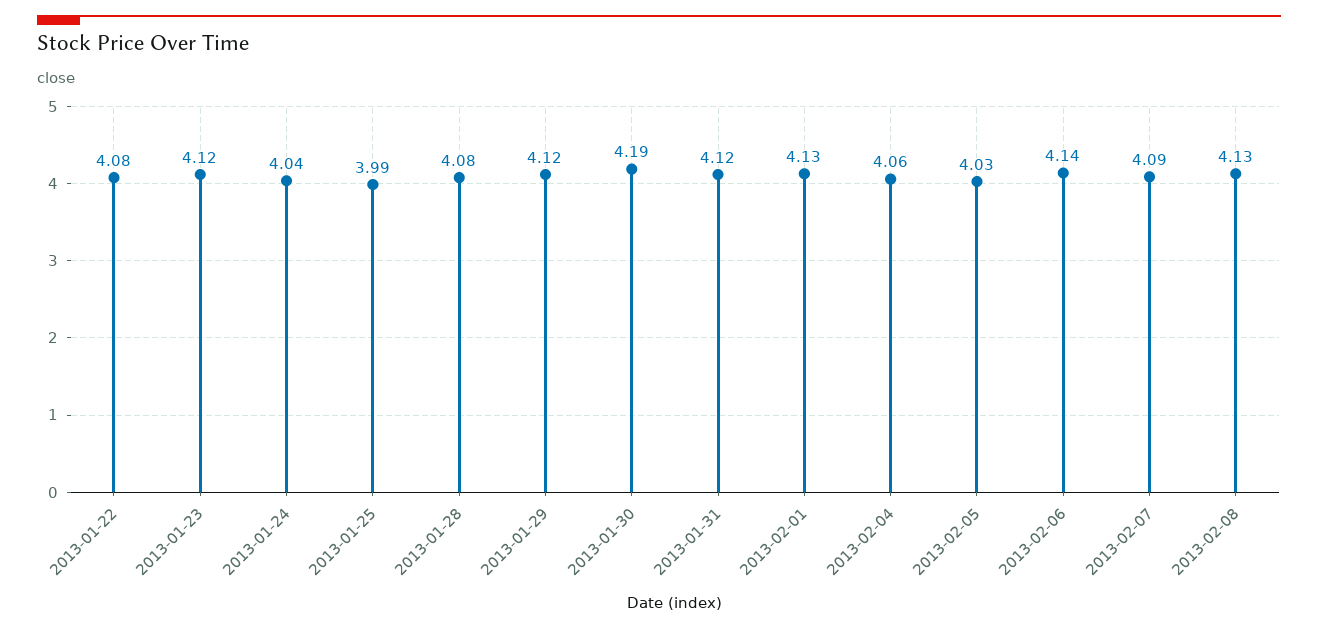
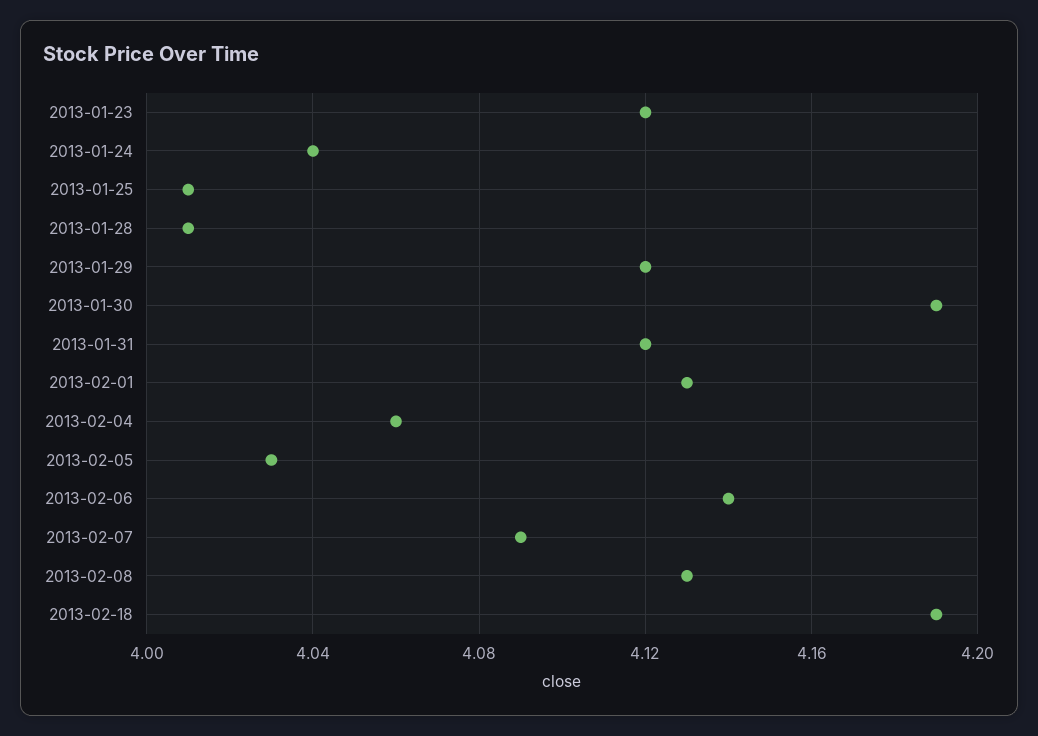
2013-01-22: 4.08 -> none
2013-01-25: 3.99 -> 4.01
2013-01-28: 4.08 -> 4.01
2013-02-18: none -> 4.19

